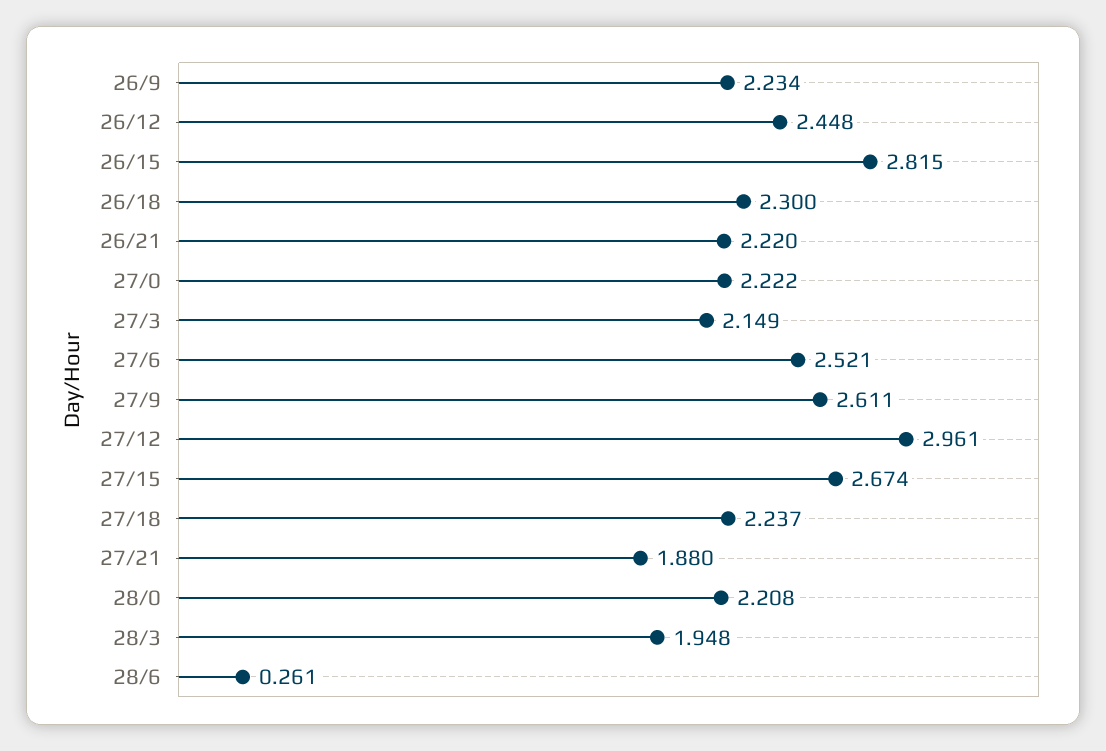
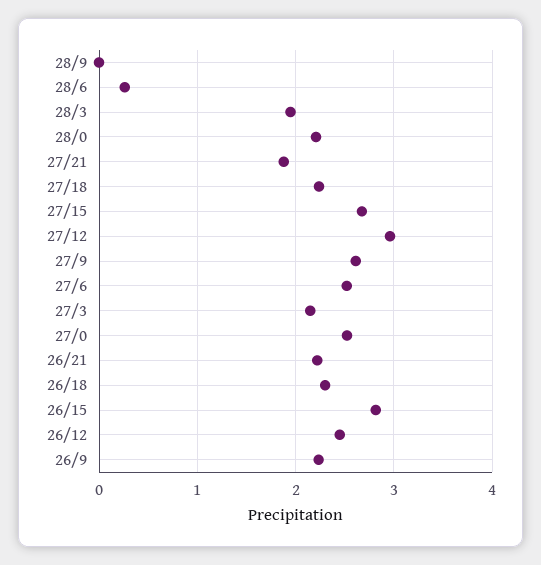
27/0: 2.222 -> 2.5
28/9: none -> 0

